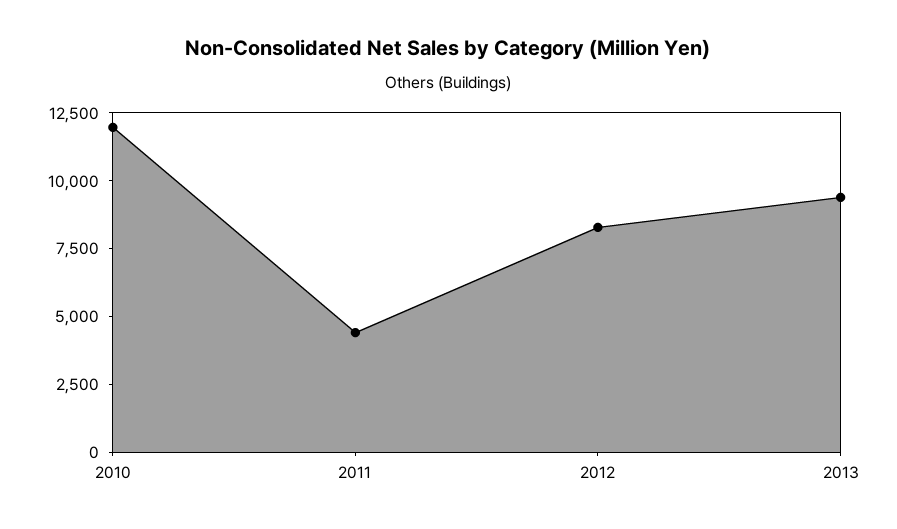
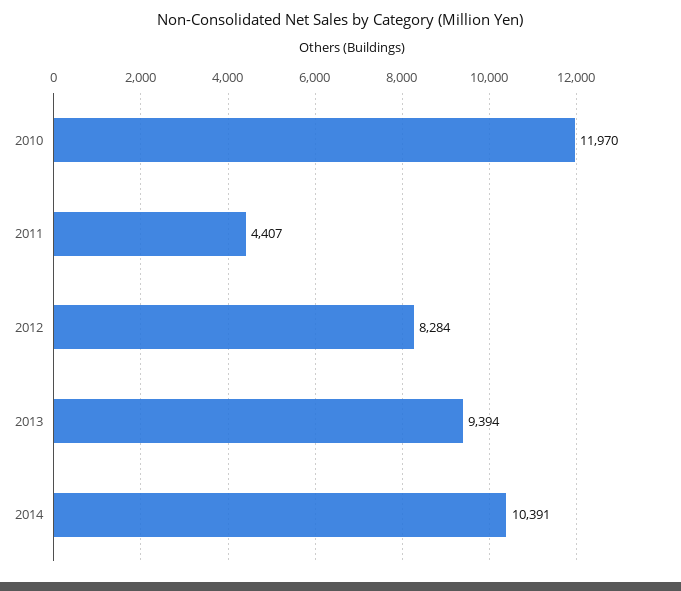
2014: none -> 10391

